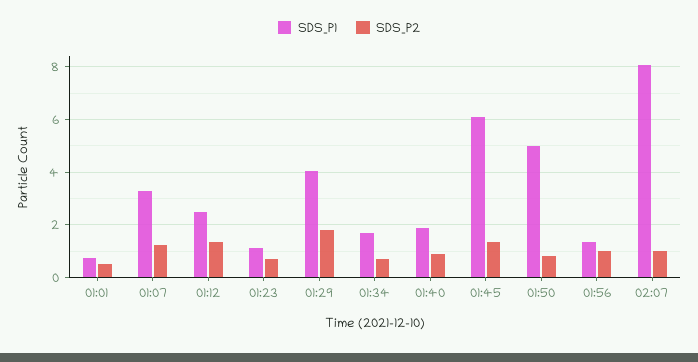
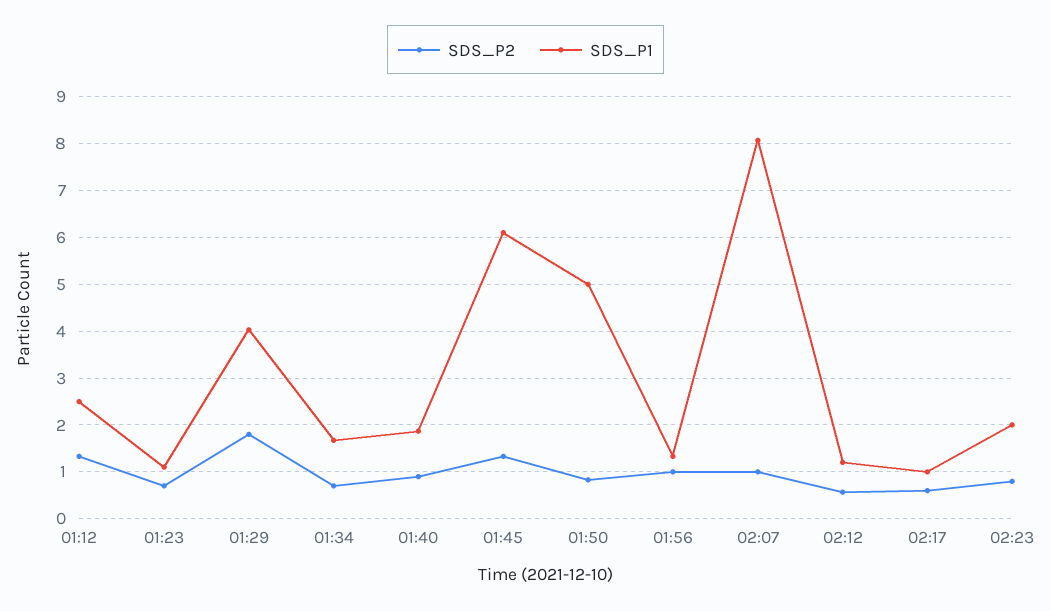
SDS_P1, 01:01: 0.75 -> none
SDS_P2, 01:01: 0.5 -> none
SDS_P1, 01:07: 3.25 -> none
SDS_P2, 01:07: 1.25 -> none
SDS_P2, 02:12: none -> 0.6
SDS_P1, 02:12: none -> 1.2
SDS_P2, 02:17: none -> 0.6
SDS_P1, 02:17: none -> 1
SDS_P2, 02:23: none -> 0.8
SDS_P1, 02:23: none -> 2

